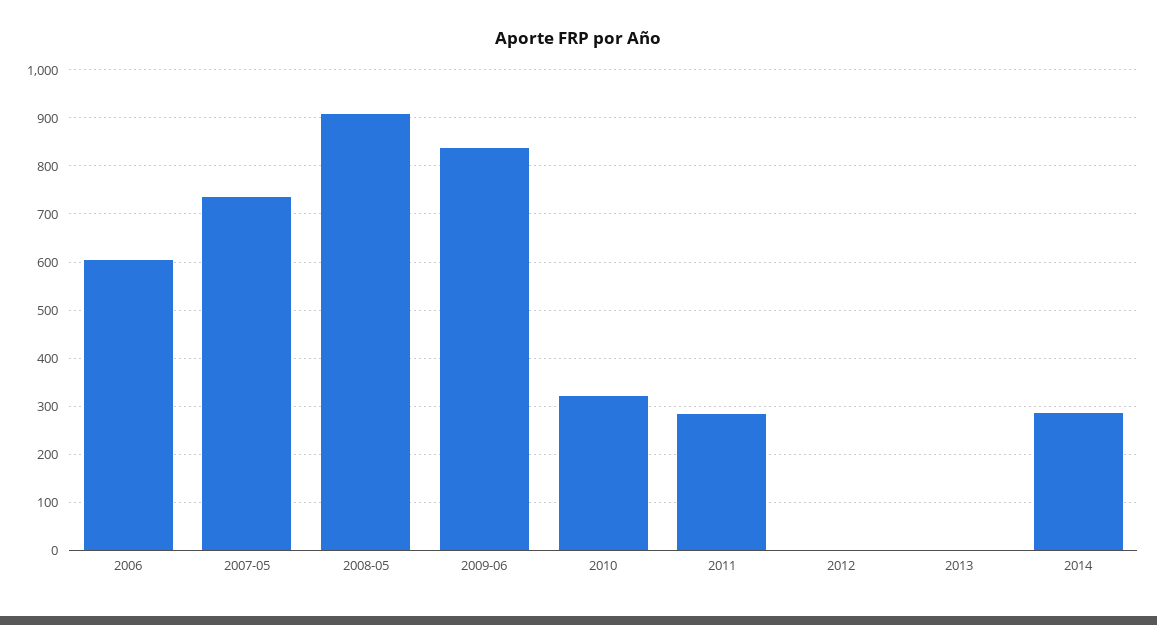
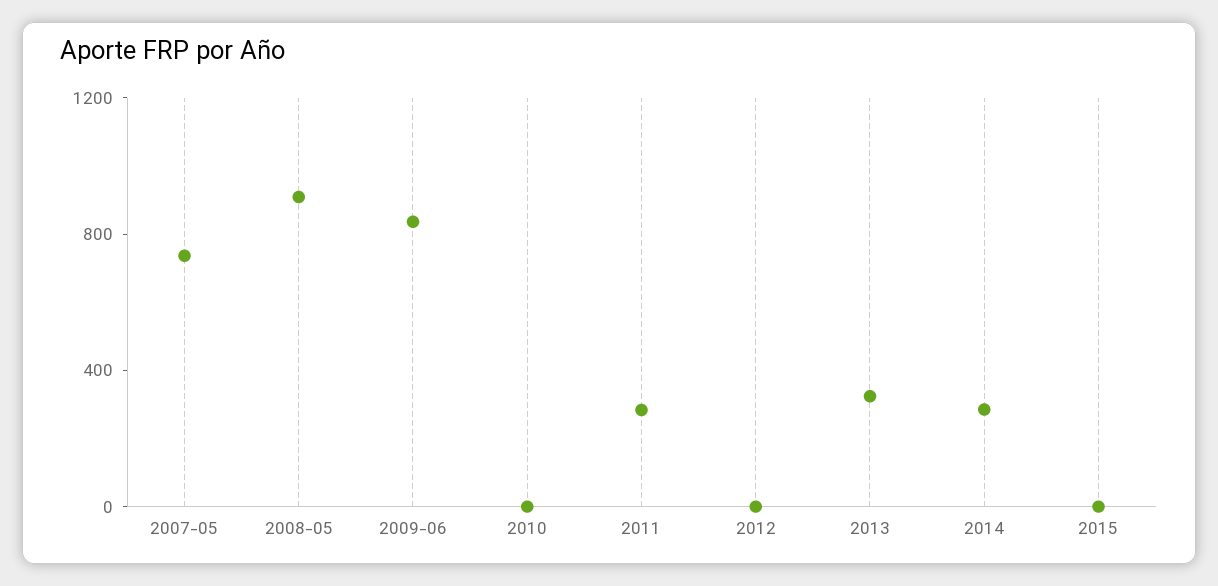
2006: 600 -> none
2010: 320 -> 0
2013: 0 -> 300
2015: none -> 0

